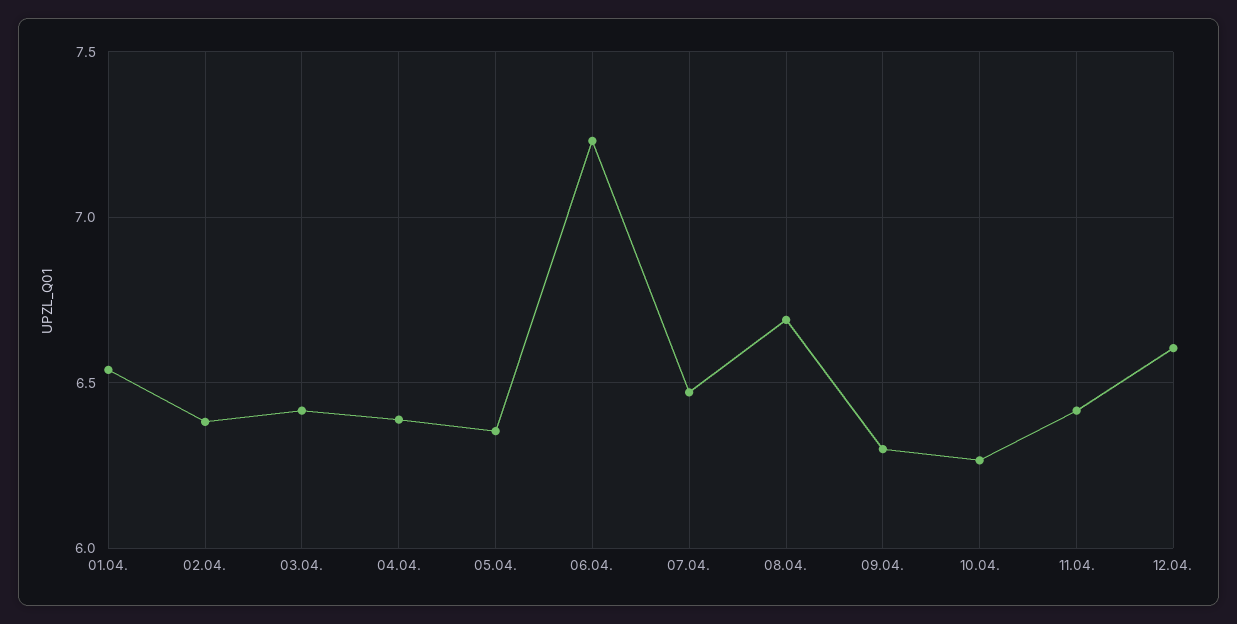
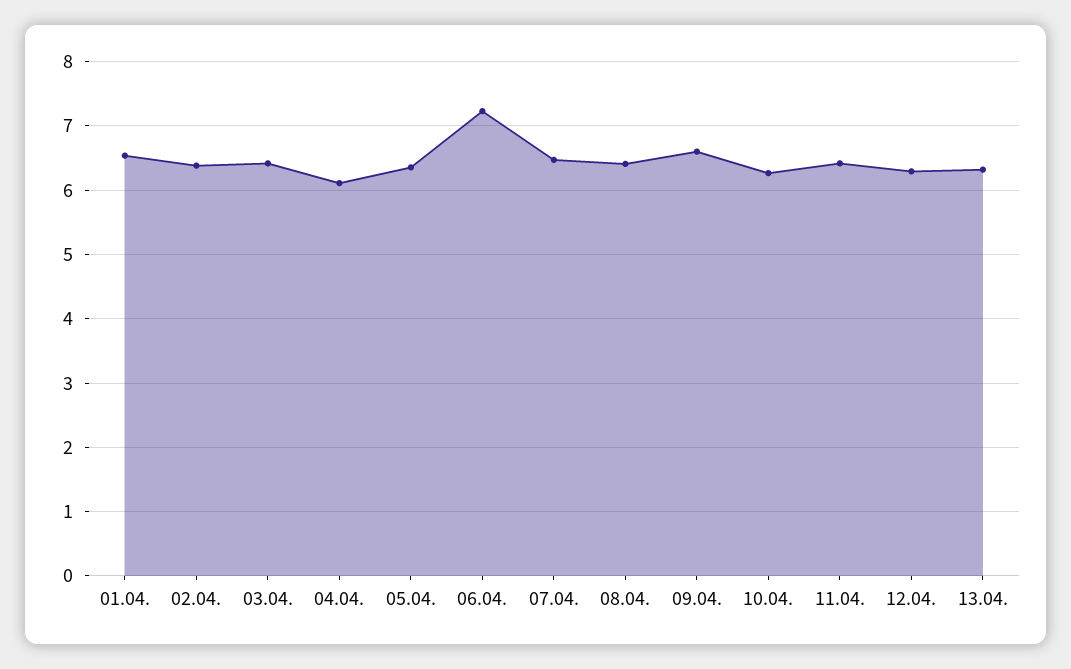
04.04.: 6.4 -> 6.1
08.04.: 6.7 -> 6.4
09.04.: 6.3 -> 6.6
12.04.: 6.6 -> 6.3
13.04.: none -> 6.3

